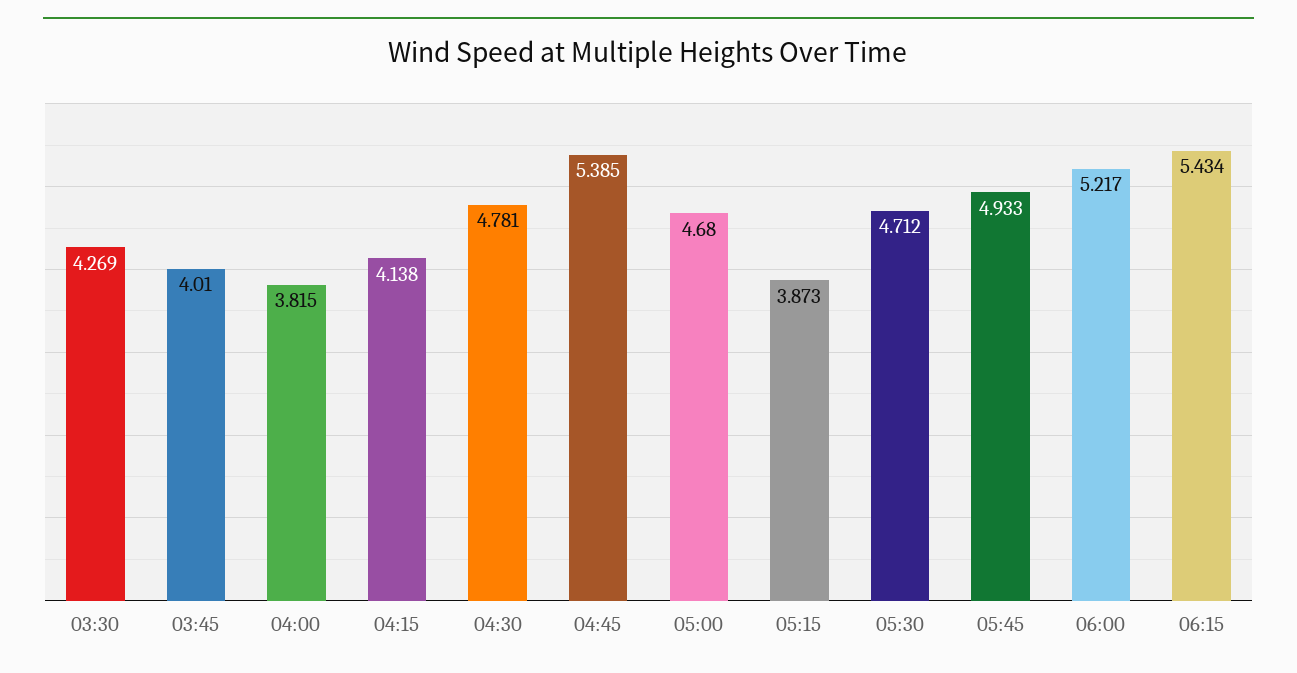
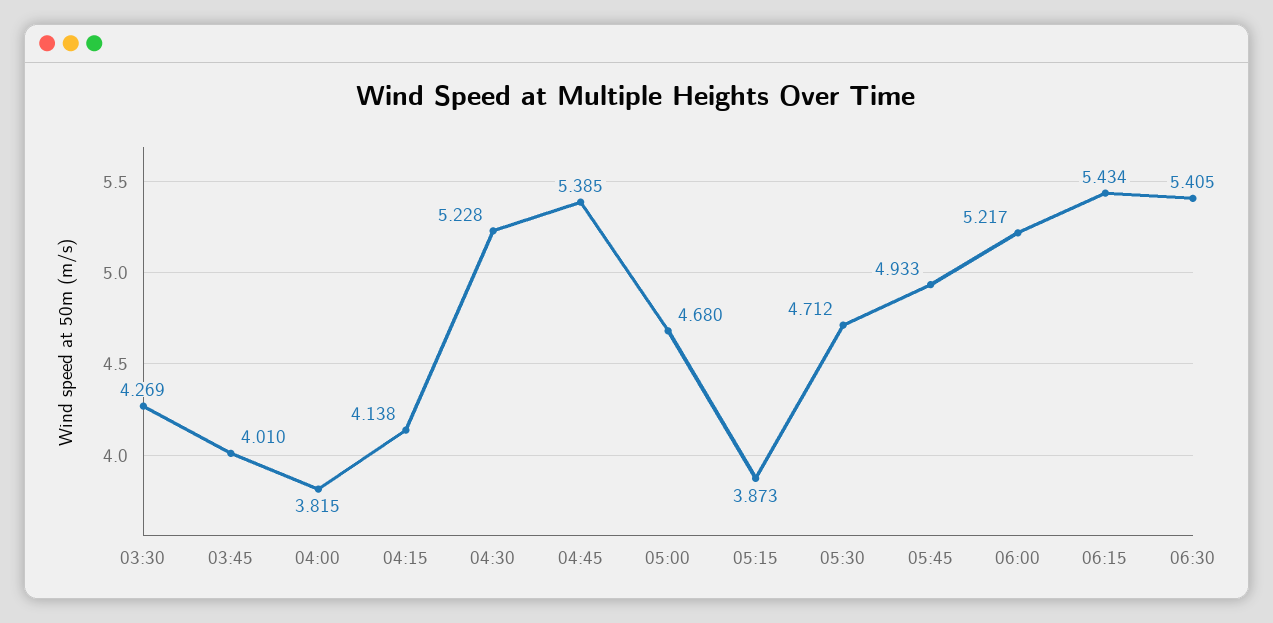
04:30: 4.781 -> 5.228
06:30: none -> 5.405

